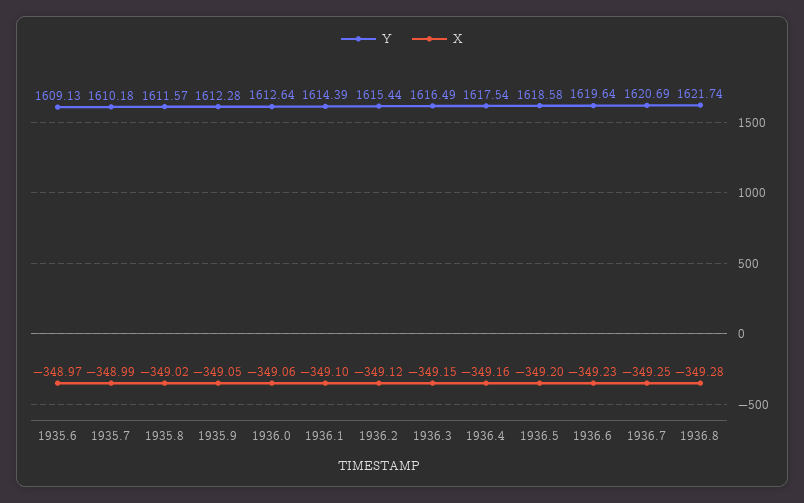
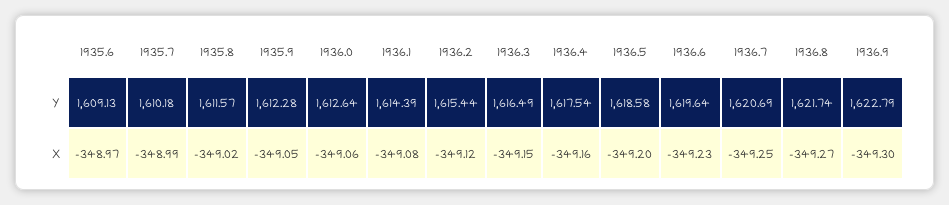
X, 1936.1: -349.1 -> -349.08
X, 1936.8: -349.28 -> -349.27
Y, 1936.9: none -> 1622.79
X, 1936.9: none -> -349.3

